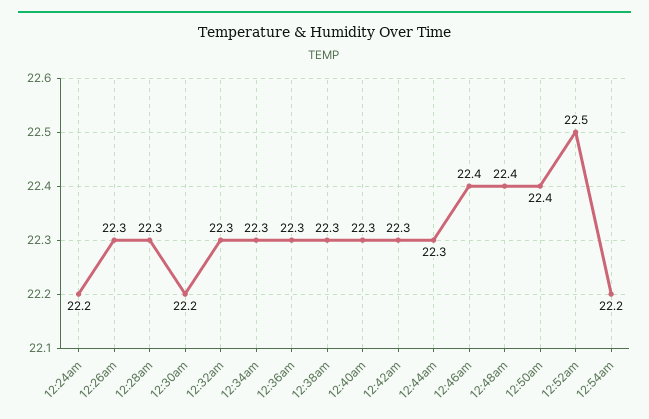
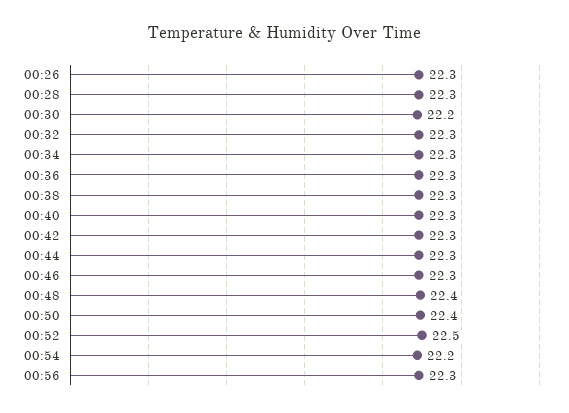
12:24am: 22.2 -> none
12:46am: 22.4 -> 22.3
00:56: none -> 22.3

